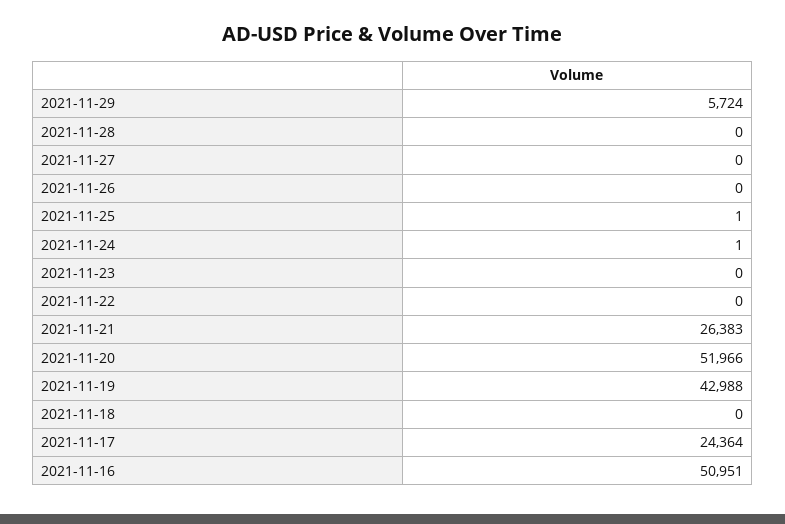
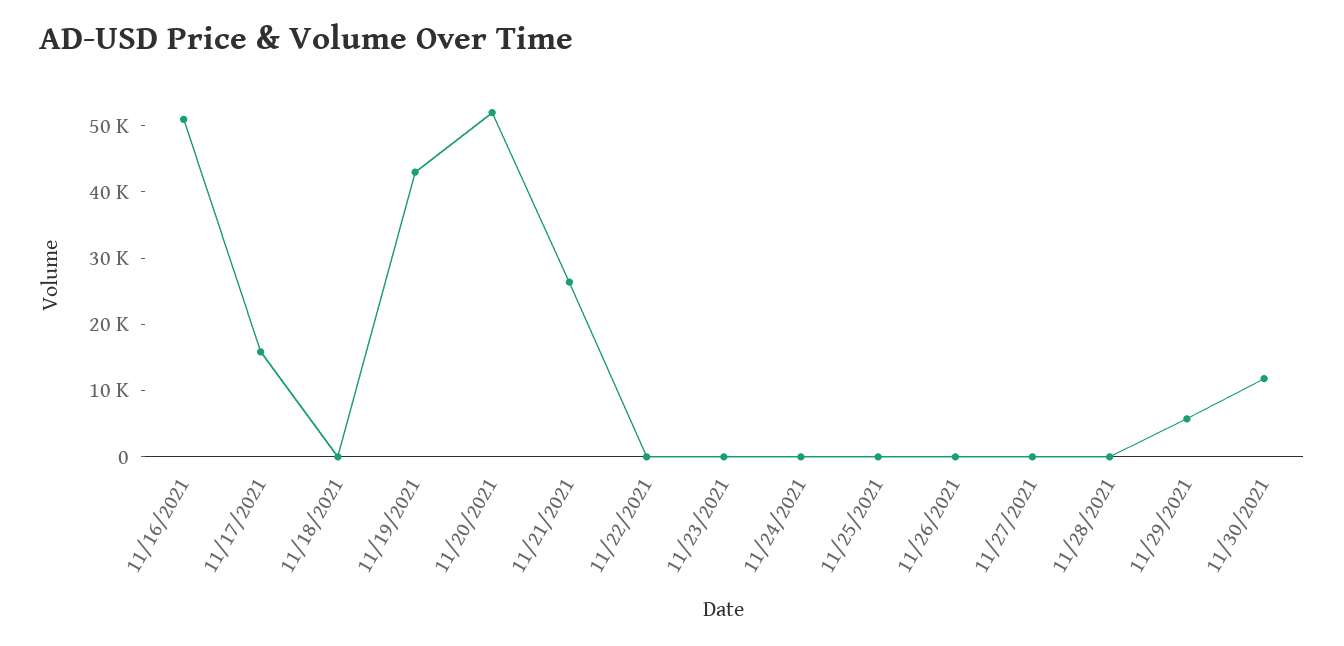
2021-11-17: 24364 -> 16000
11/30/2021: none -> 12000

